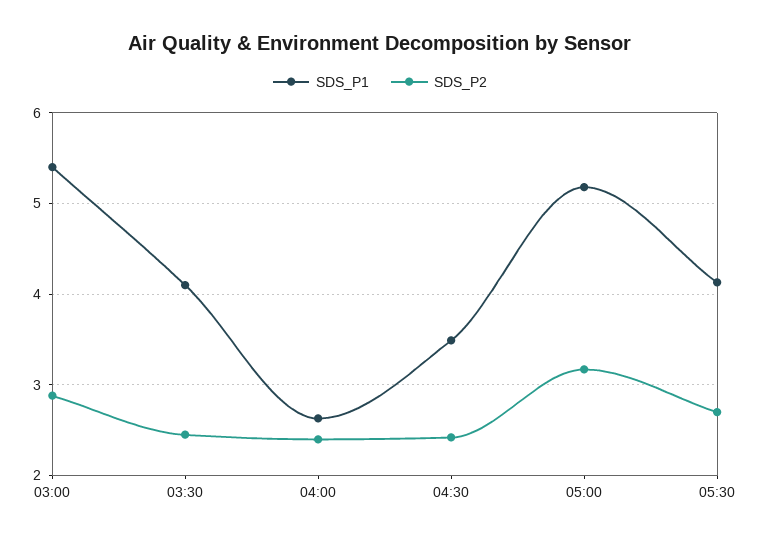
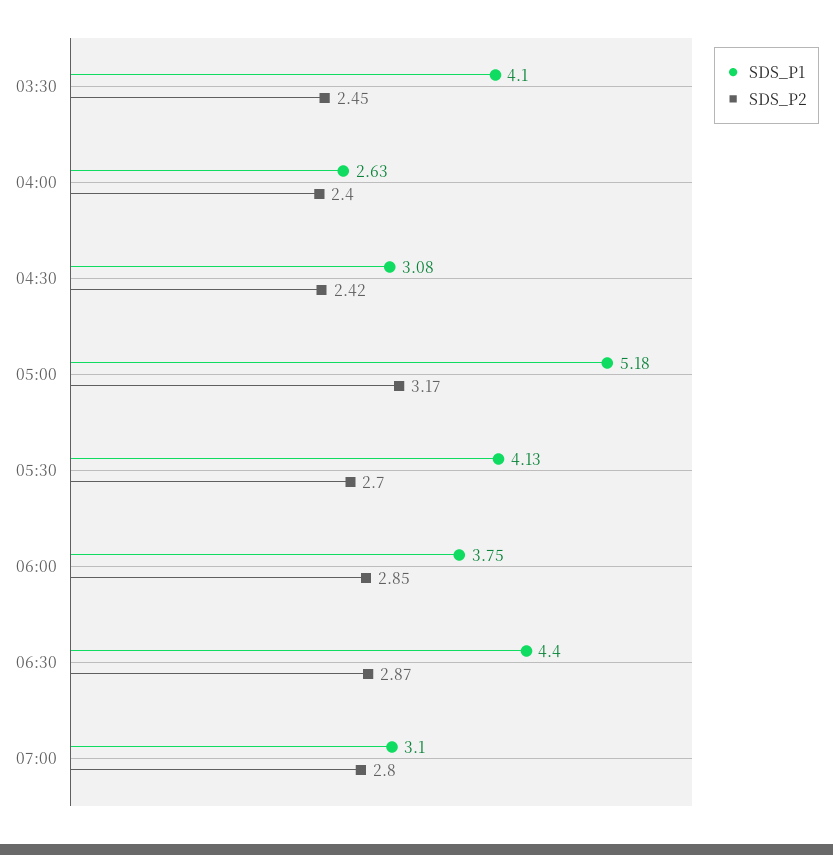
SDS_P1, 03:00: 5.4 -> none
SDS_P2, 03:00: 2.9 -> none
SDS_P1, 04:30: 3.5 -> 3.08
SDS_P1, 06:00: none -> 3.75
SDS_P2, 06:00: none -> 2.85
SDS_P1, 06:30: none -> 4.4
SDS_P2, 06:30: none -> 2.87
SDS_P1, 07:00: none -> 3.1
SDS_P2, 07:00: none -> 2.8

